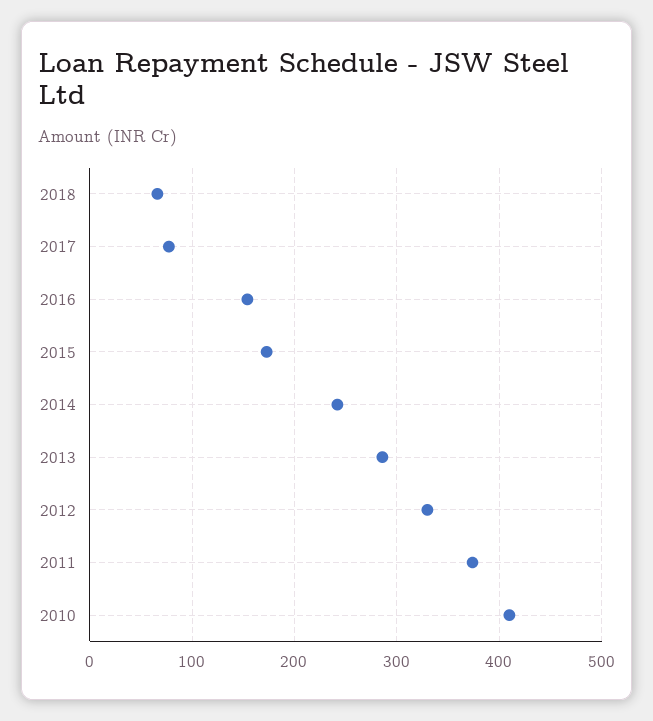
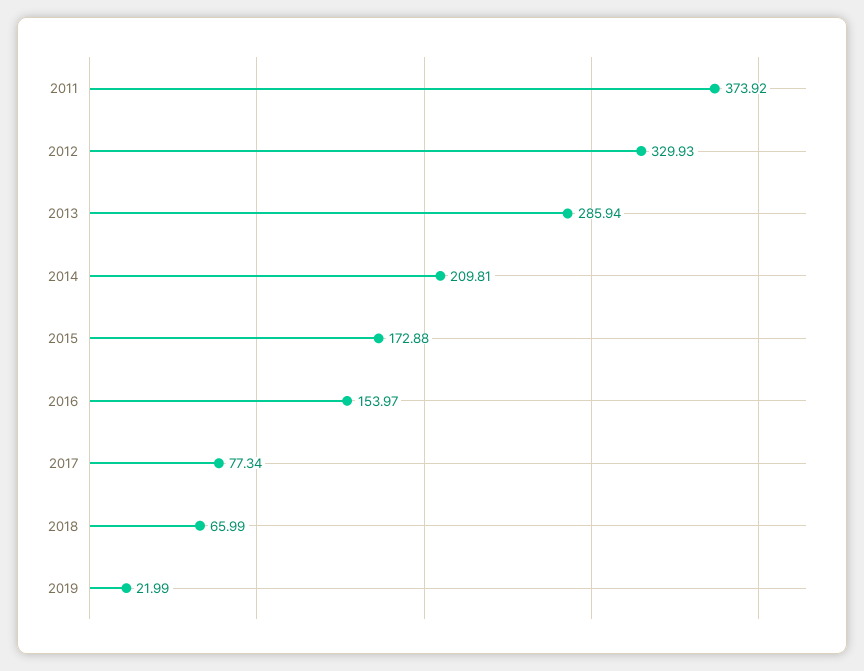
2014: 240 -> 209.81
2010: 410 -> none
2019: none -> 21.99

